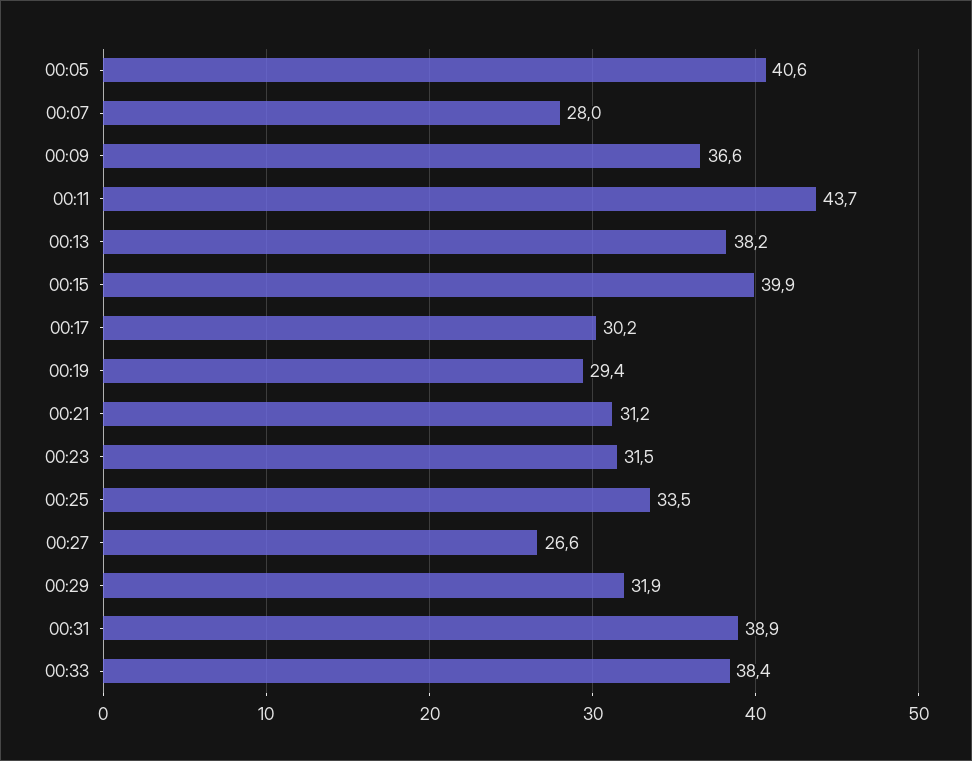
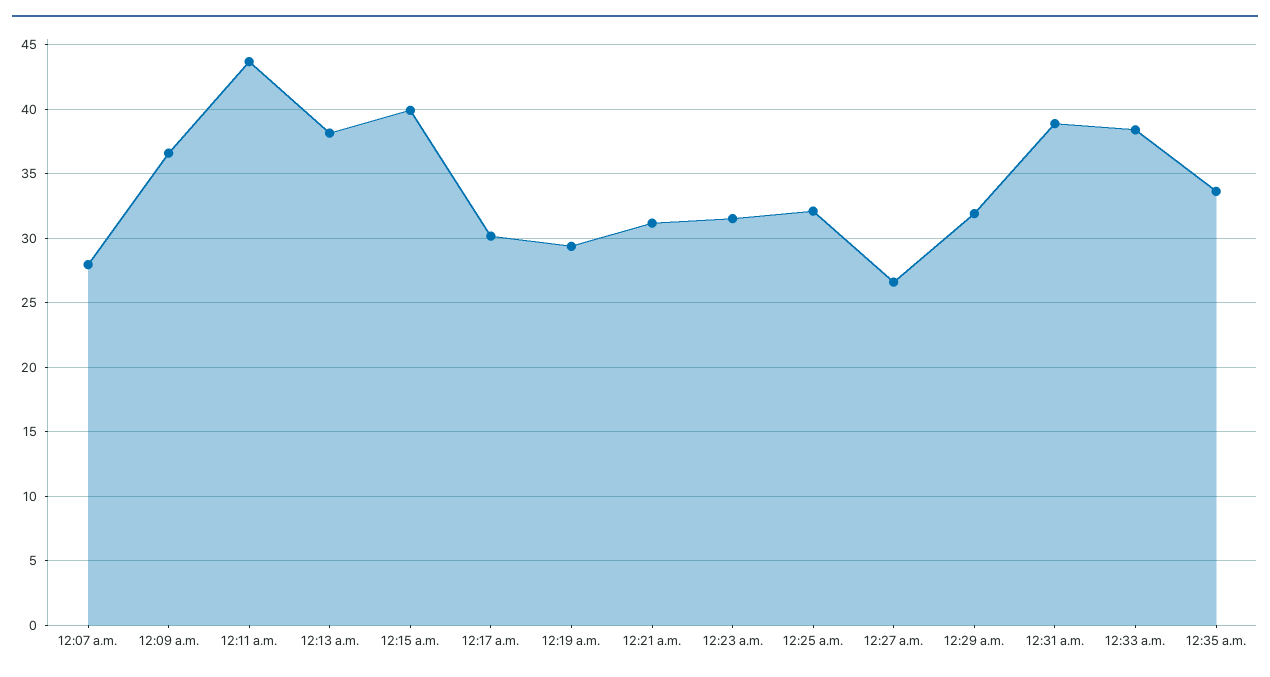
00:05: 40.6 -> none
00:25: 33.5 -> 32
12:35 a.m.: none -> 33.5

